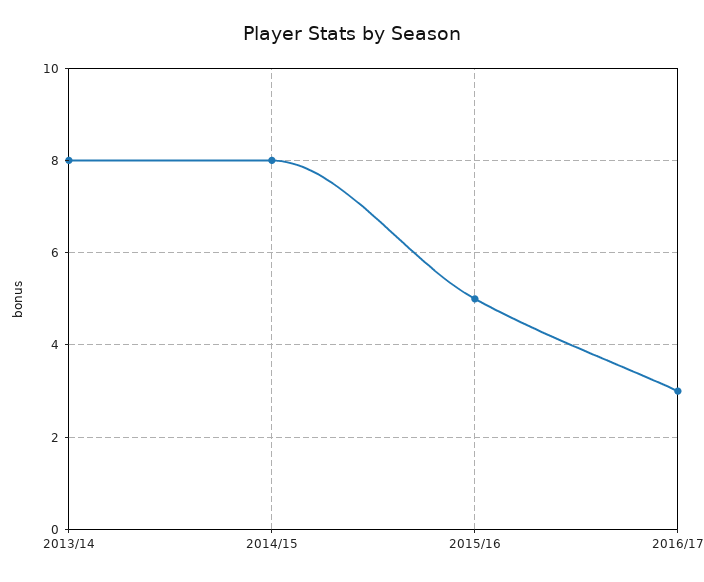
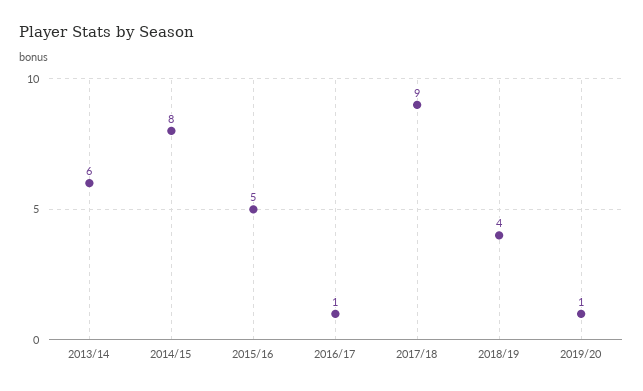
2013/14: 8 -> 6
2016/17: 3 -> 1
2017/18: none -> 9
2018/19: none -> 4
2019/20: none -> 1

